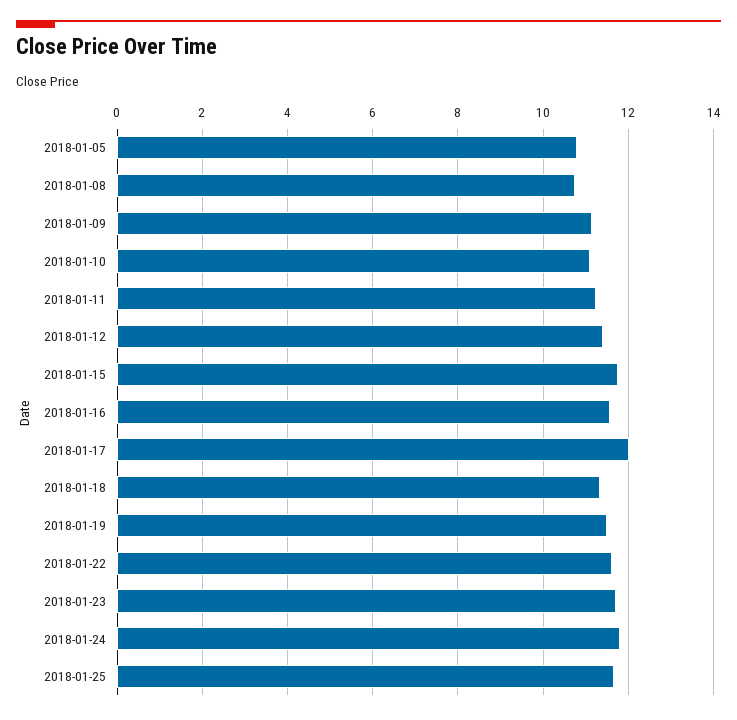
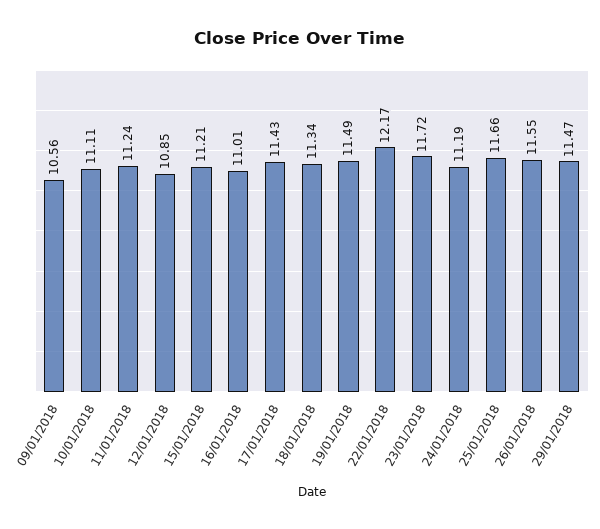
2018-01-05: 10.8 -> none
2018-01-08: 10.8 -> none
2018-01-09: 11.2 -> 10.56
2018-01-12: 11.4 -> 10.85
2018-01-15: 11.8 -> 11.21
2018-01-16: 11.6 -> 11.01
2018-01-17: 12 -> 11.43
2018-01-22: 11.6 -> 12.17
2018-01-24: 11.8 -> 11.19
26/01/2018: none -> 11.55
29/01/2018: none -> 11.47

